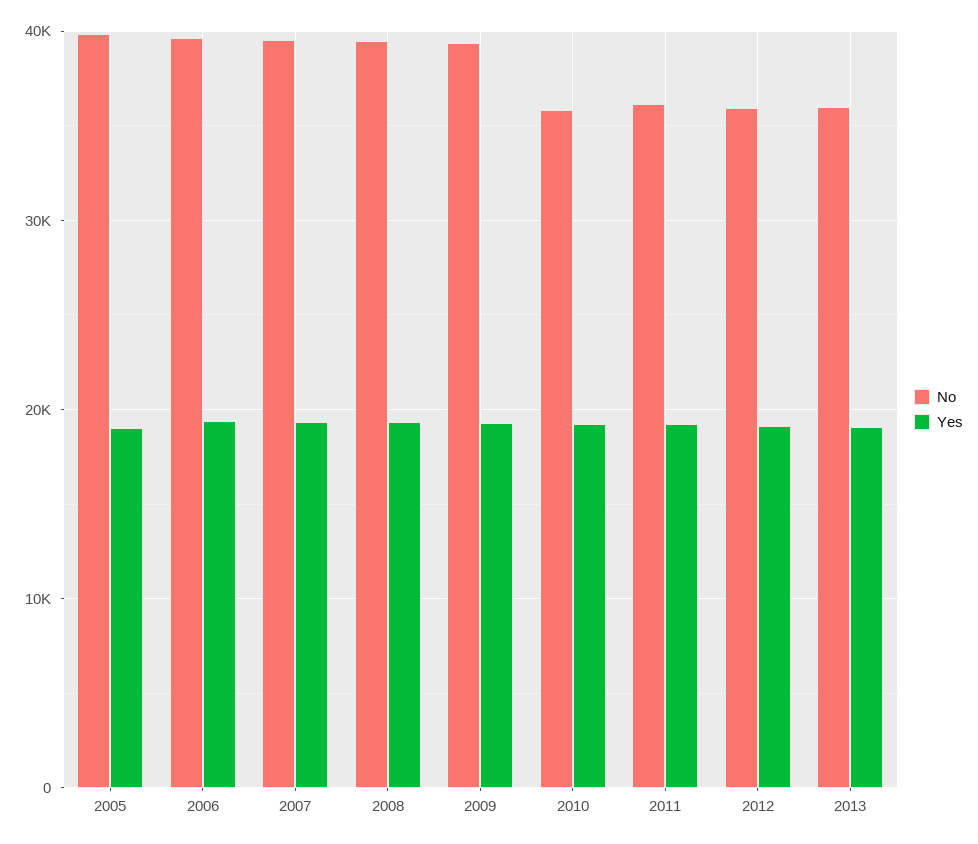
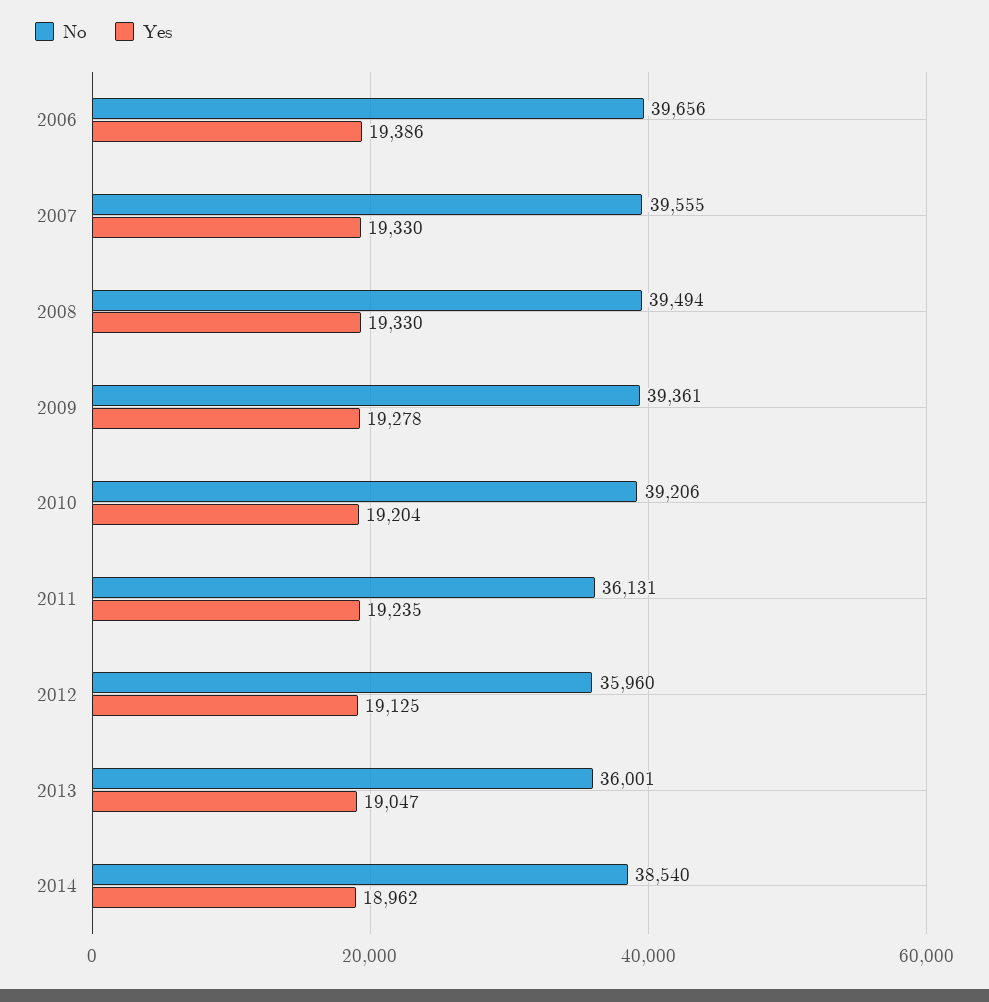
No, 2005: 40000 -> none
Yes, 2005: 19000 -> none
No, 2010: 36000 -> 39206
No, 2014: none -> 38540
Yes, 2014: none -> 18962

